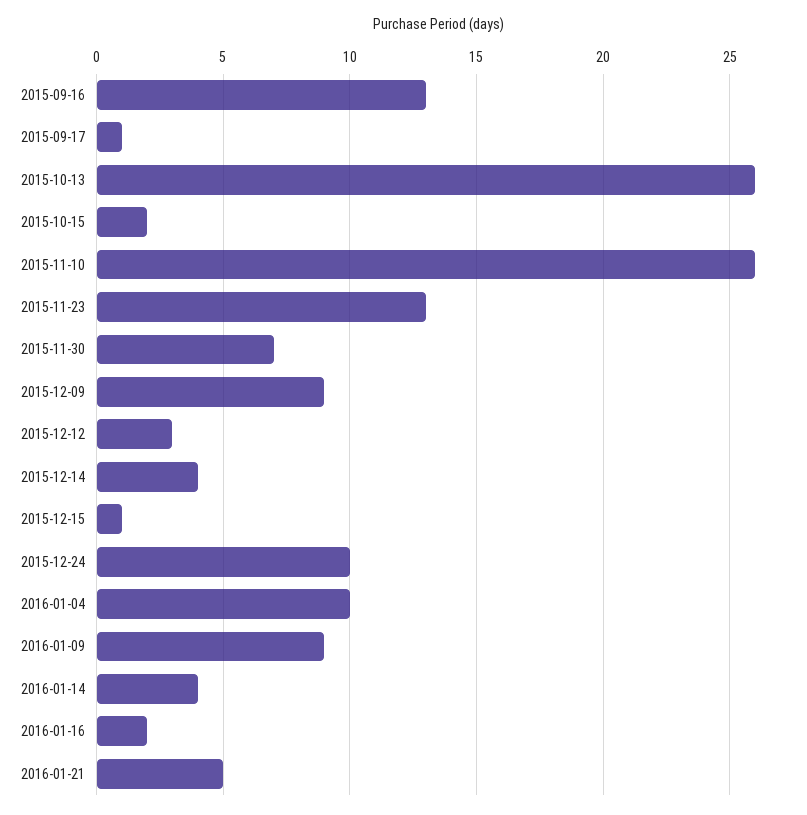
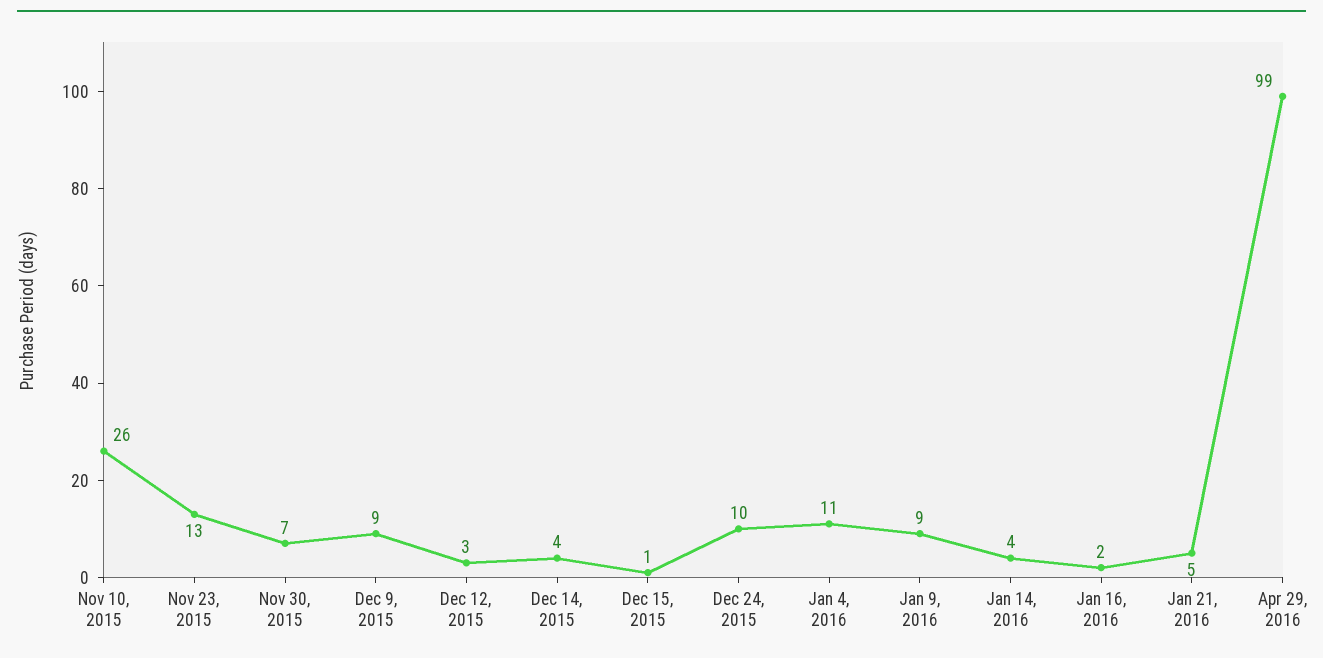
2015-09-16: 13 -> none
2015-09-17: 1 -> none
2015-10-13: 26 -> none
2015-10-15: 2 -> none
2016-01-04: 10 -> 11
Apr 29, 2016: none -> 99

